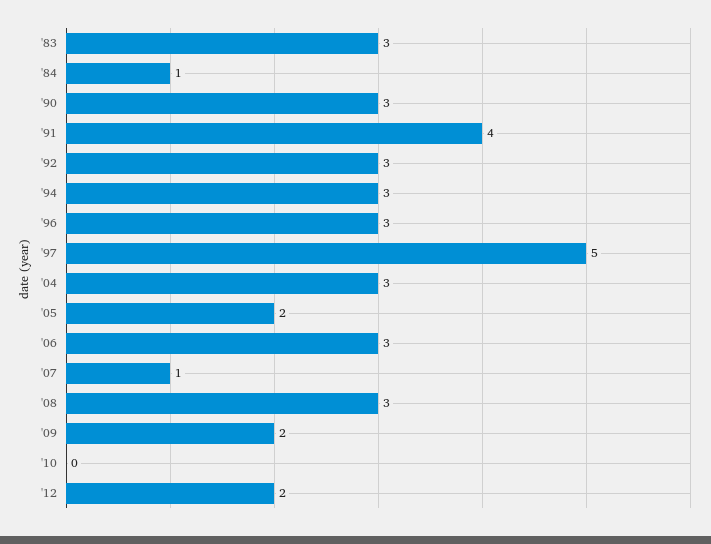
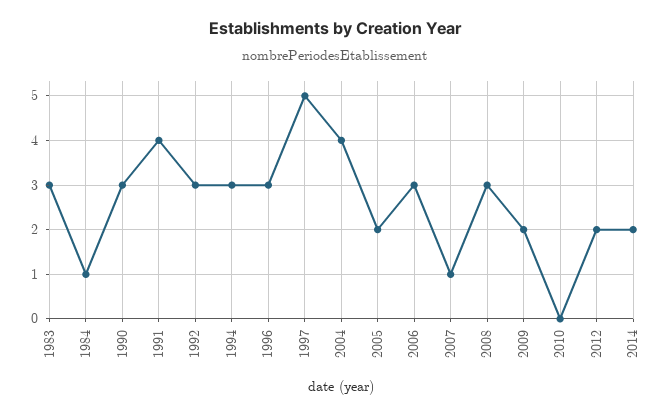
'04: 3 -> 4
2014: none -> 2

